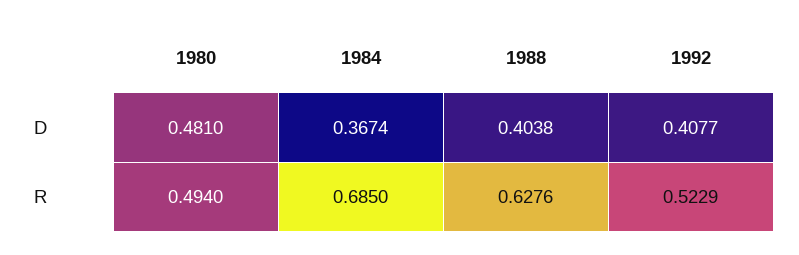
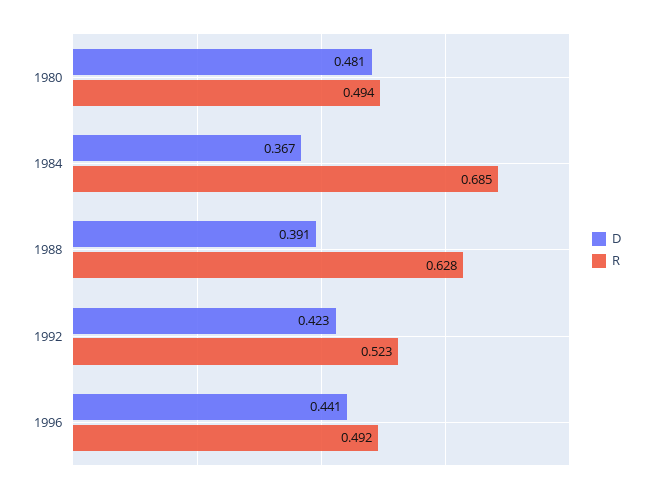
D, 1988: 0.4038 -> 0.391
D, 1992: 0.4077 -> 0.423
D, 1996: none -> 0.441
R, 1996: none -> 0.492

